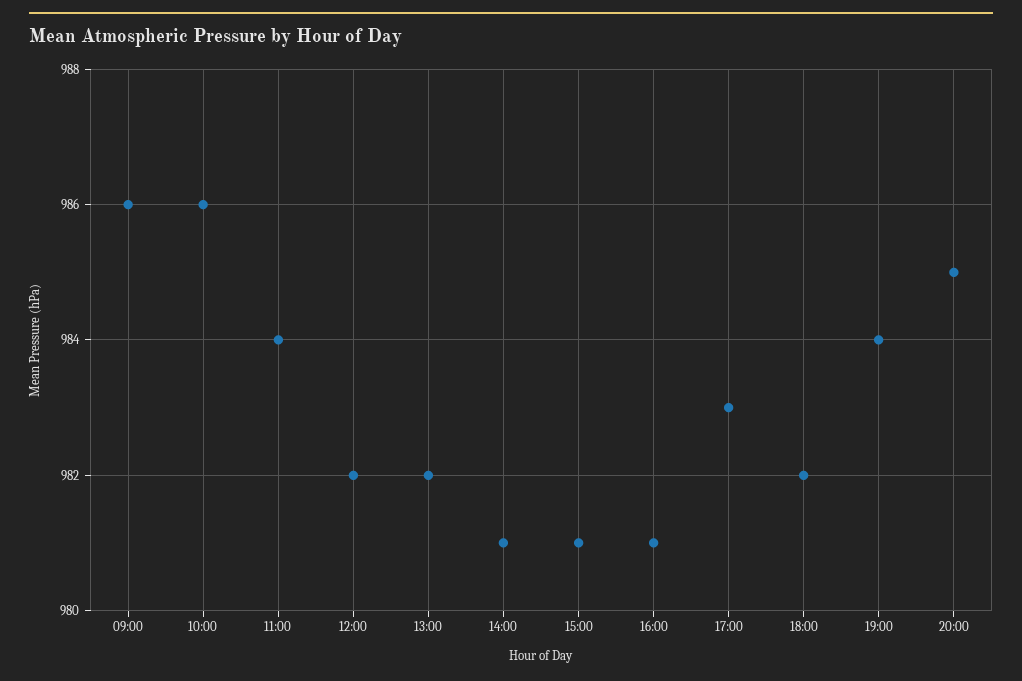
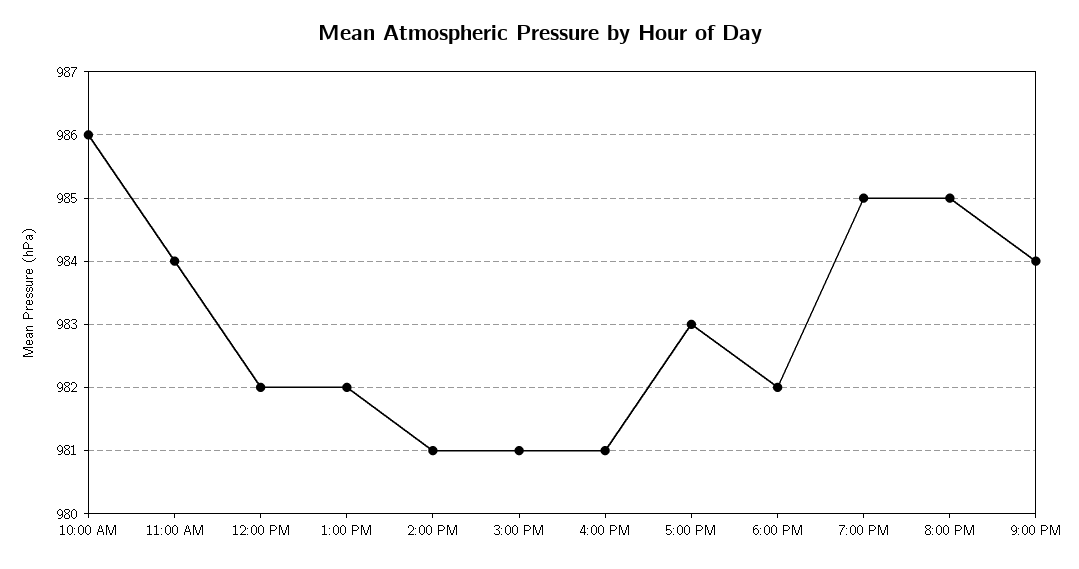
09:00: 986 -> none
19:00: 984 -> 985
9:00 PM: none -> 984

